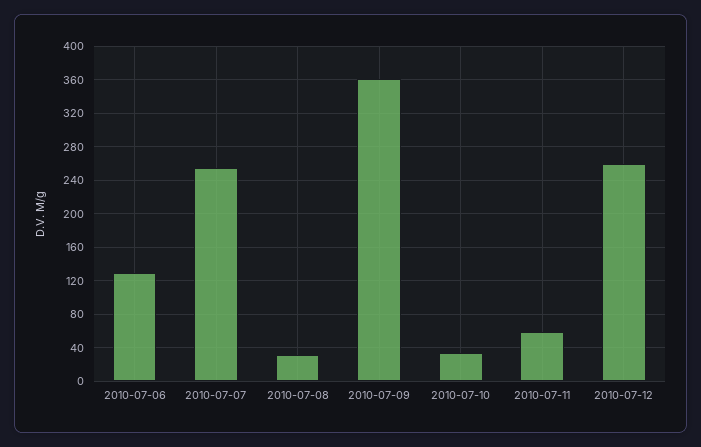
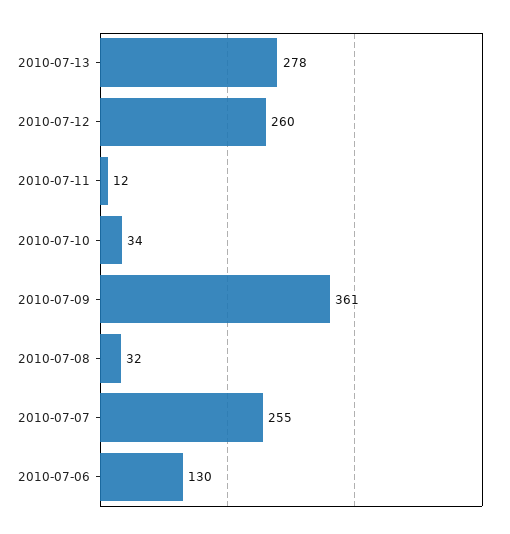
2010-07-11: 60 -> 12
2010-07-13: none -> 278

